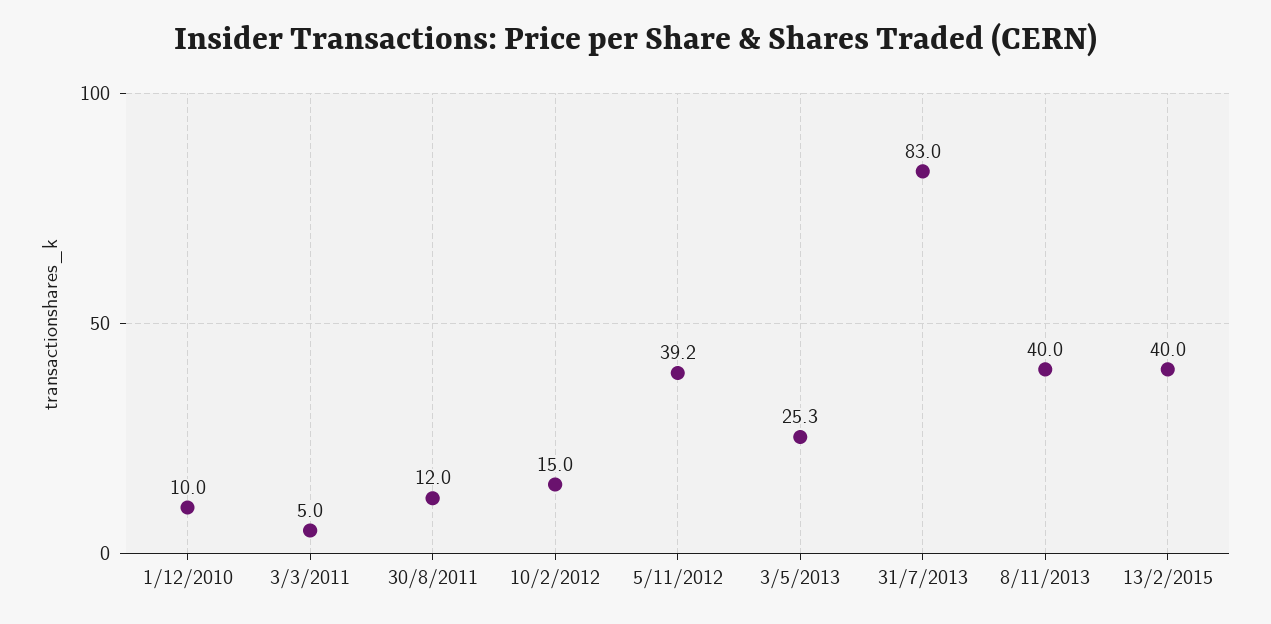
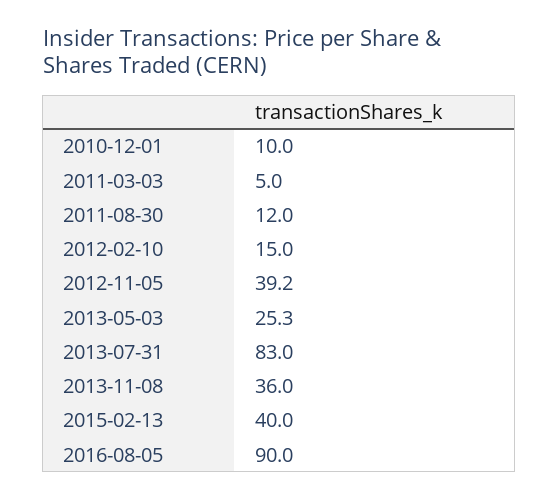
8/11/2013: 40 -> 36
2016-08-05: none -> 90

